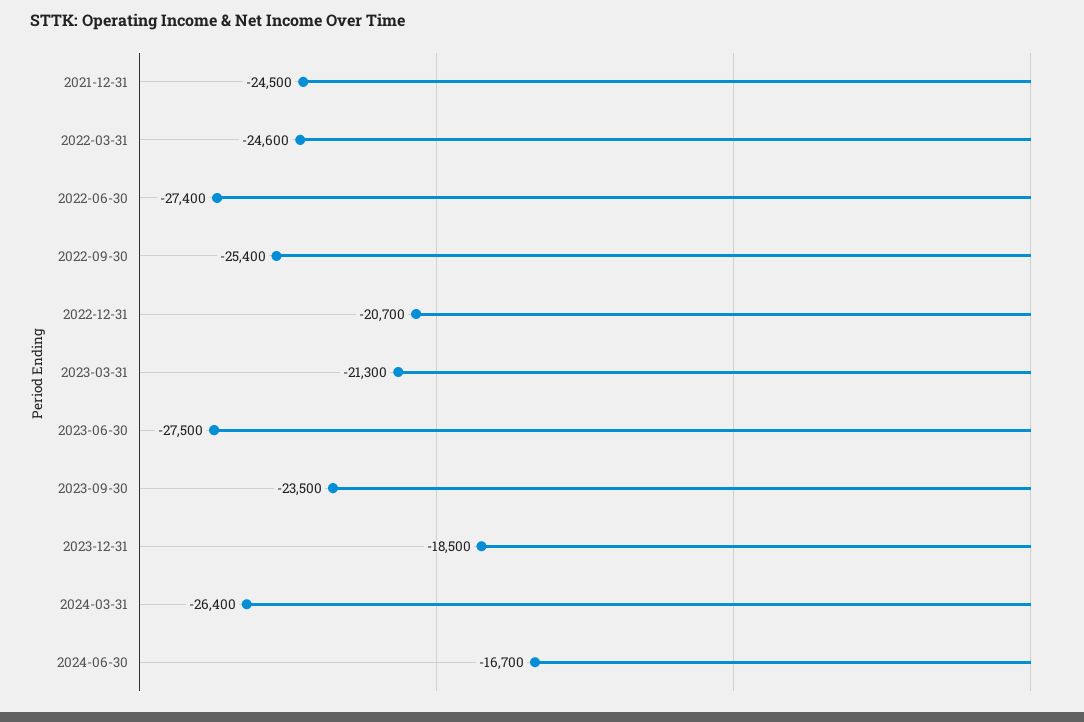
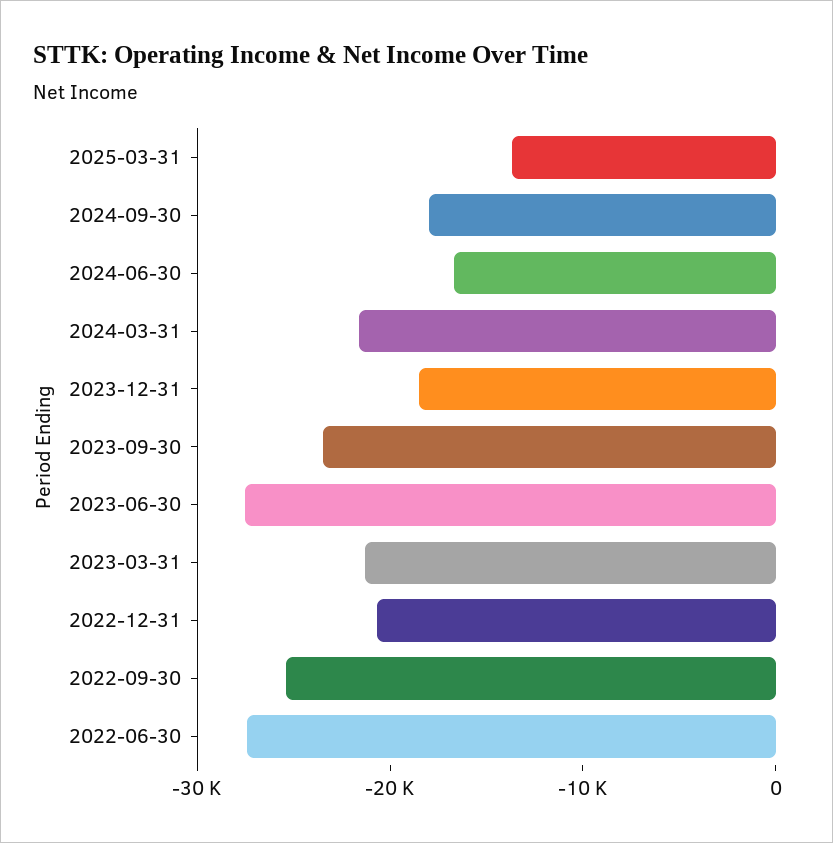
2021-12-31: -24500 -> none
2022-03-31: -24600 -> none
2024-03-31: -26400 -> -22000
2025-03-31: none -> -14000
2024-09-30: none -> -18000

